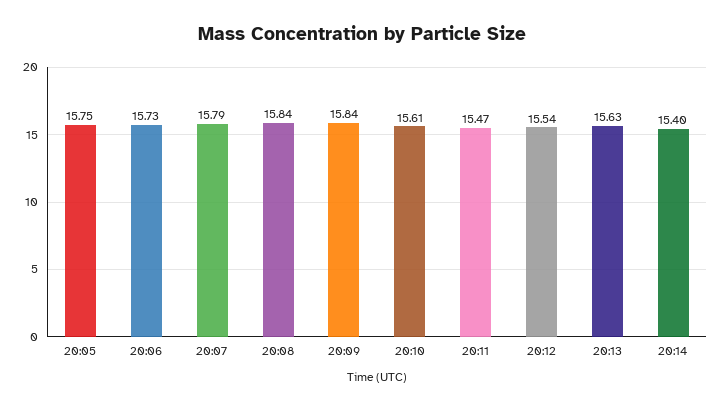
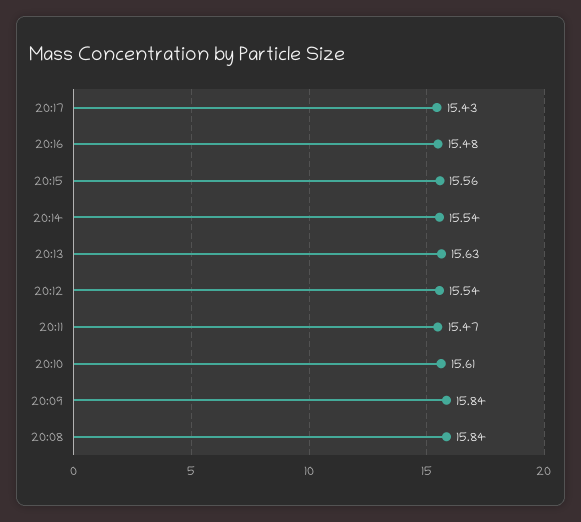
20:05: 15.75 -> none
20:06: 15.73 -> none
20:07: 15.79 -> none
20:14: 15.4 -> 15.54
20:17: none -> 15.43
20:16: none -> 15.48
20:15: none -> 15.56

